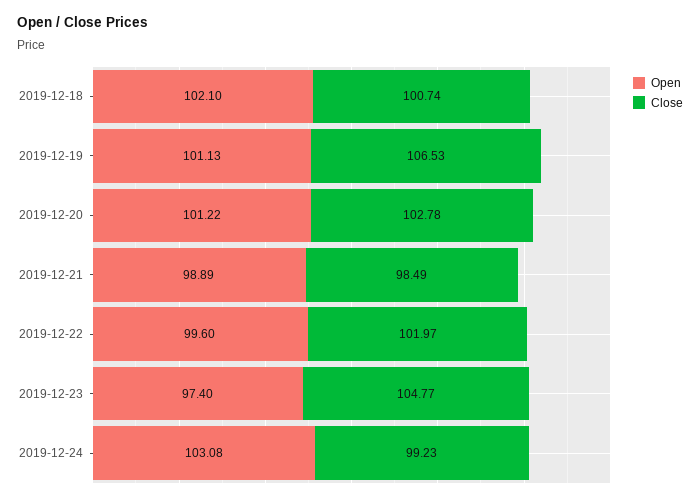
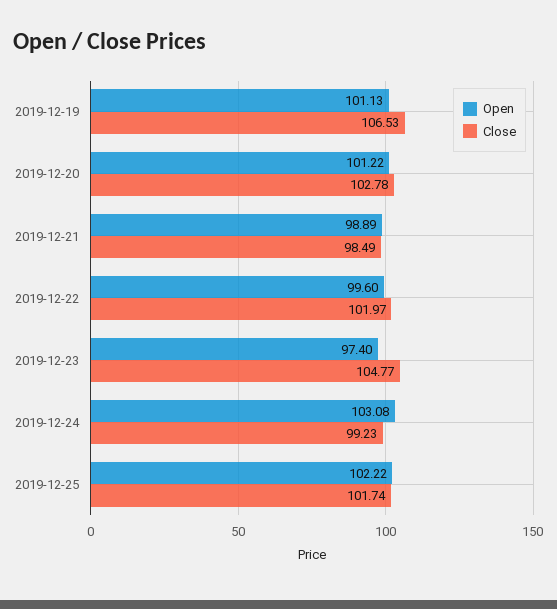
Open, 2019-12-18: 102.1 -> none
Close, 2019-12-18: 100.74 -> none
Open, 2019-12-25: none -> 102.22
Close, 2019-12-25: none -> 101.74

